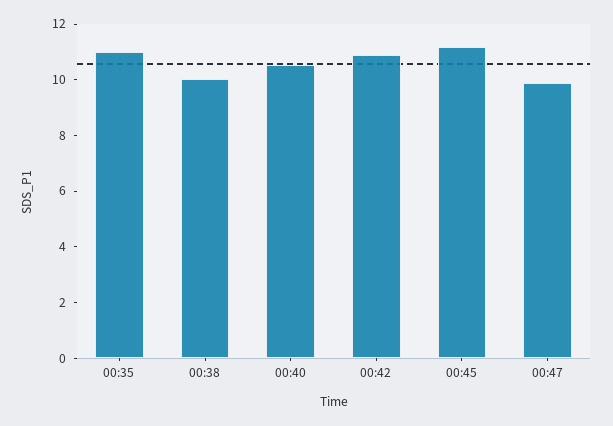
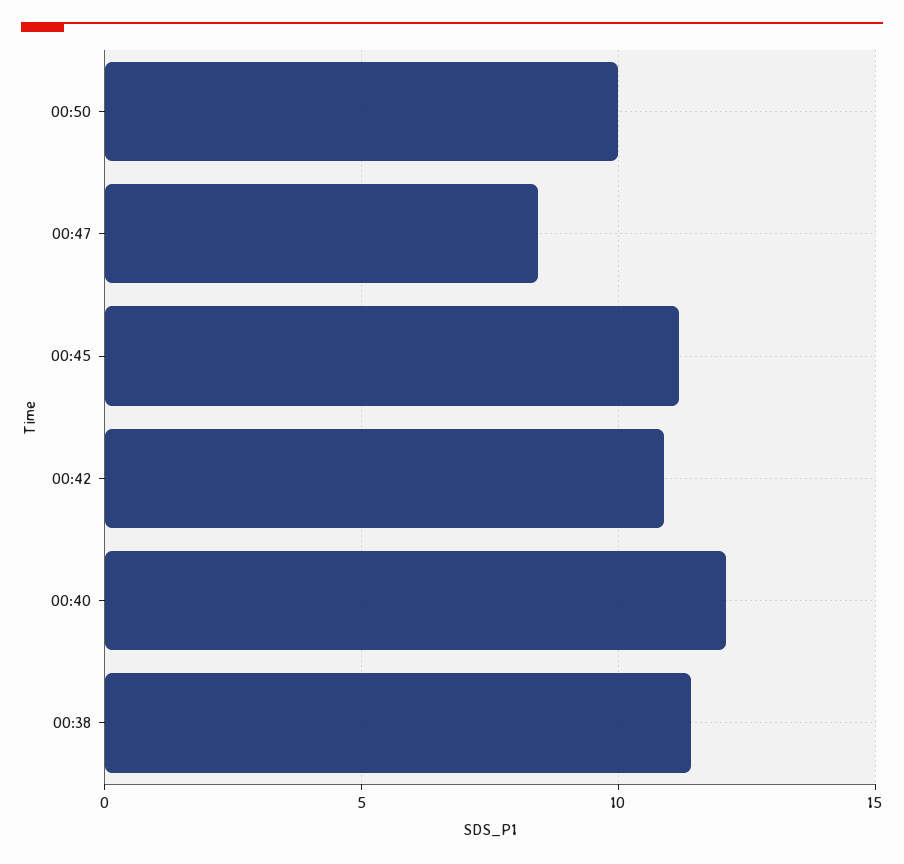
00:35: 11 -> none
00:38: 10 -> 11.5
00:40: 10.5 -> 12
00:47: 10 -> 8.5
00:50: none -> 10

